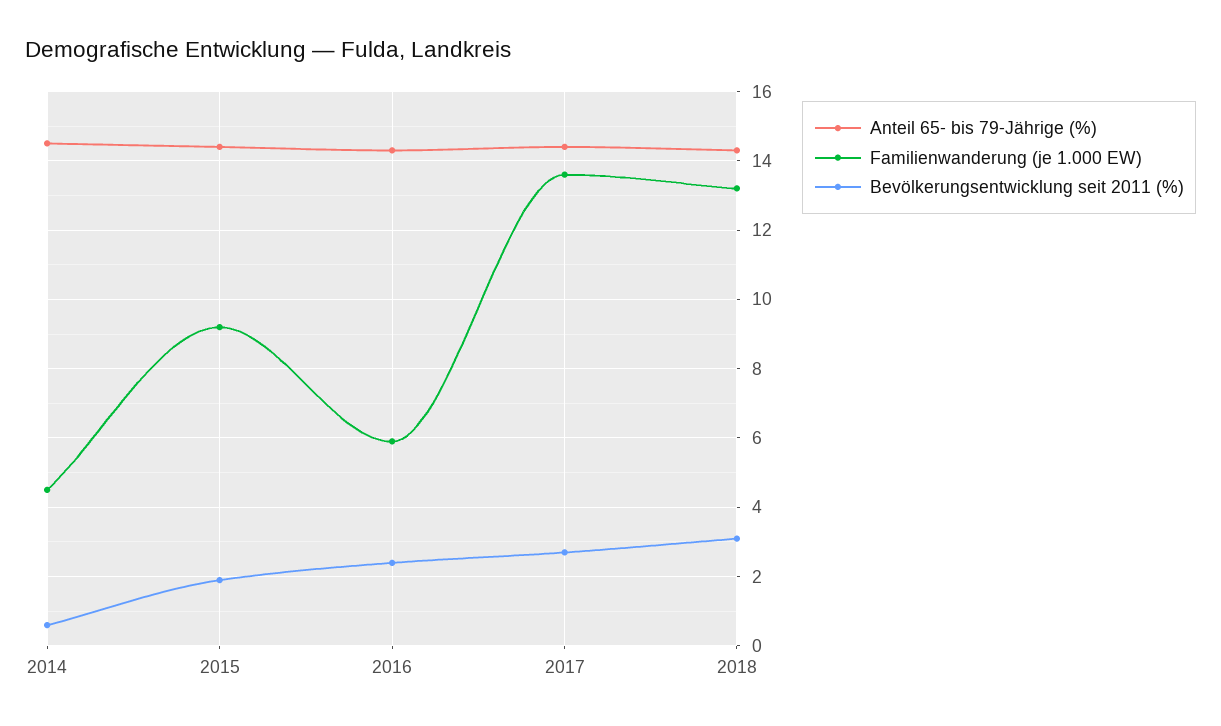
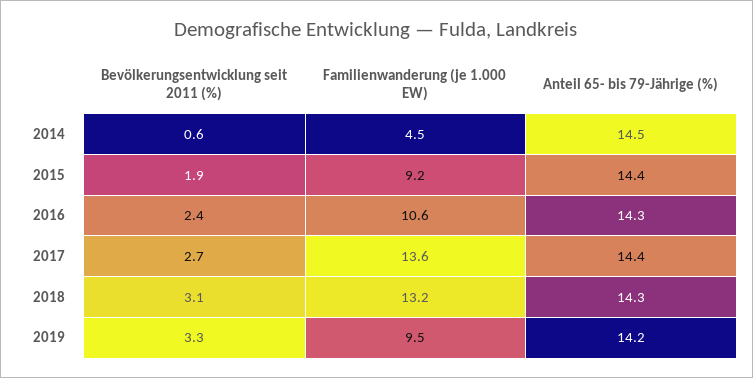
Familienwanderung (je 1.000 EW), 2016: 6 -> 10.6
Bevölkerungsentwicklung seit 2011 (%), 2019: none -> 3.3
Familienwanderung (je 1.000 EW), 2019: none -> 9.5
Anteil 65- bis 79-Jährige (%), 2019: none -> 14.2

